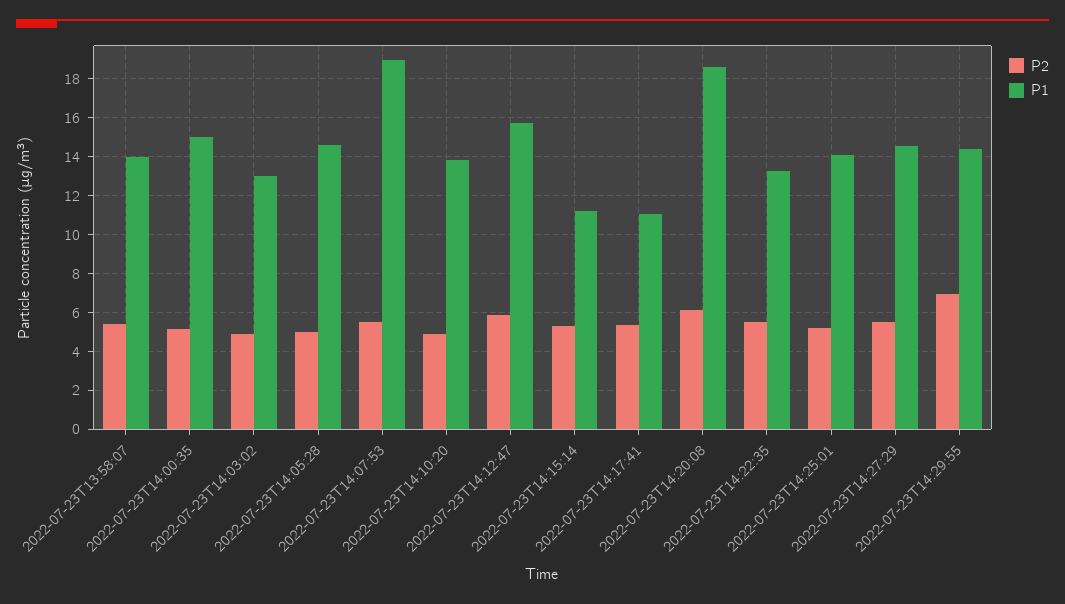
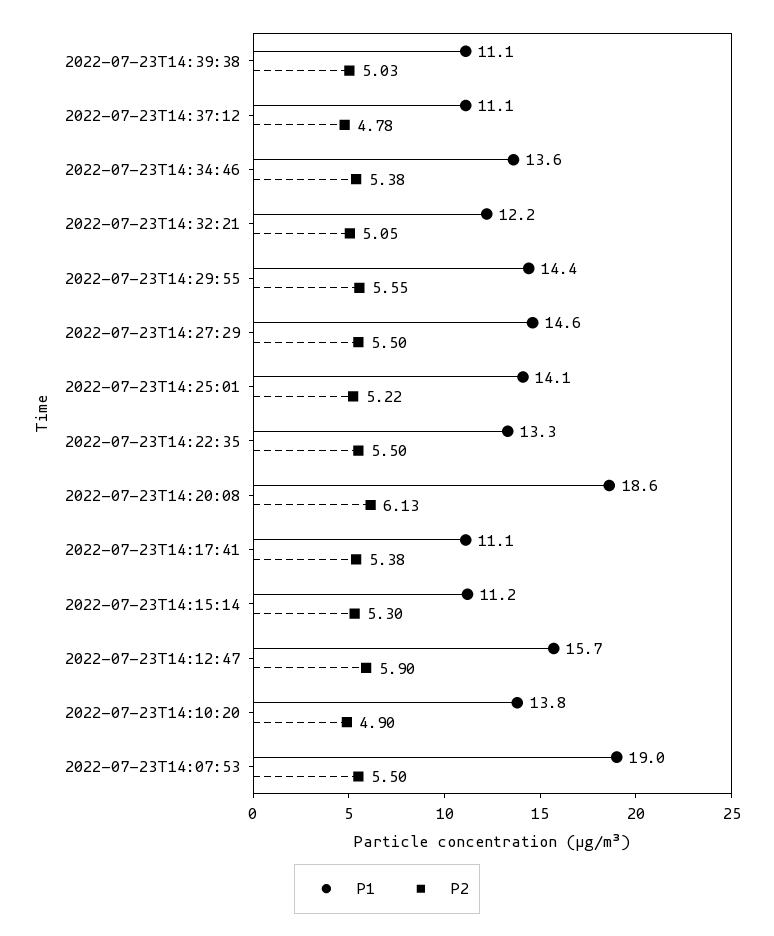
P2, 2022-07-23T13:58:07: 5.5 -> none
P1, 2022-07-23T13:58:07: 14 -> none
P2, 2022-07-23T14:00:35: 5 -> none
P1, 2022-07-23T14:00:35: 15 -> none
P2, 2022-07-23T14:03:02: 5 -> none
P1, 2022-07-23T14:03:02: 13 -> none
P2, 2022-07-23T14:05:28: 5 -> none
P1, 2022-07-23T14:05:28: 14.5 -> none
P2, 2022-07-23T14:29:55: 7 -> 5.55
P1, 2022-07-23T14:39:38: none -> 11.1
P2, 2022-07-23T14:39:38: none -> 5.03
P1, 2022-07-23T14:37:12: none -> 11.1
P2, 2022-07-23T14:37:12: none -> 4.78
P1, 2022-07-23T14:34:46: none -> 13.6
P2, 2022-07-23T14:34:46: none -> 5.38
P1, 2022-07-23T14:32:21: none -> 12.2
P2, 2022-07-23T14:32:21: none -> 5.05

